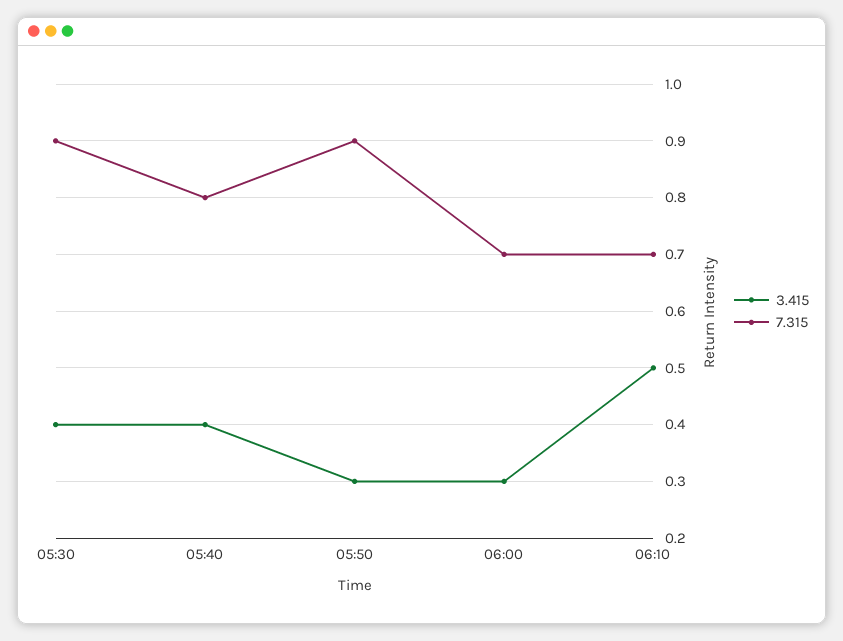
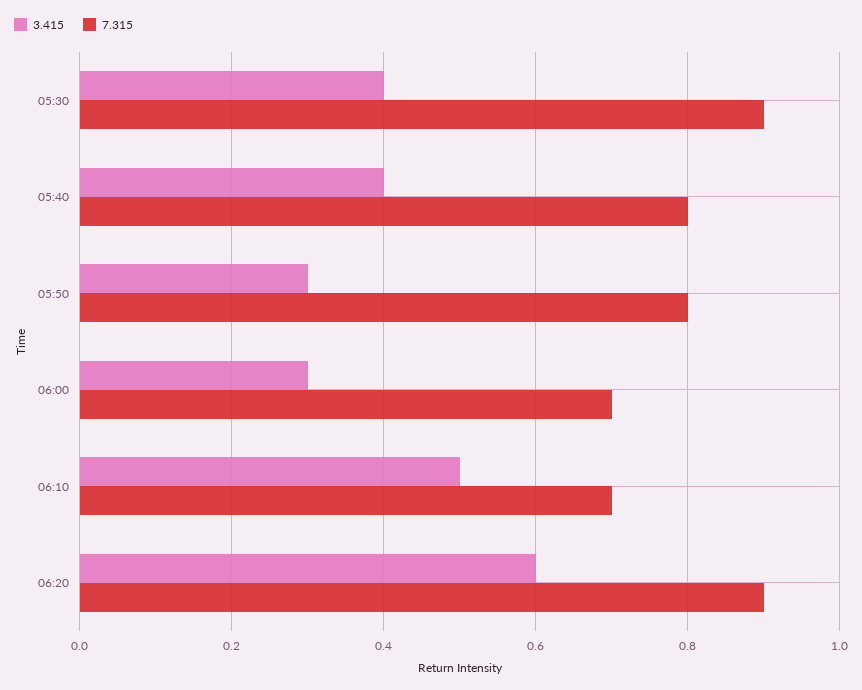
7.315, 05:50: 0.9 -> 0.8
3.415, 06:20: none -> 0.6
7.315, 06:20: none -> 0.9

